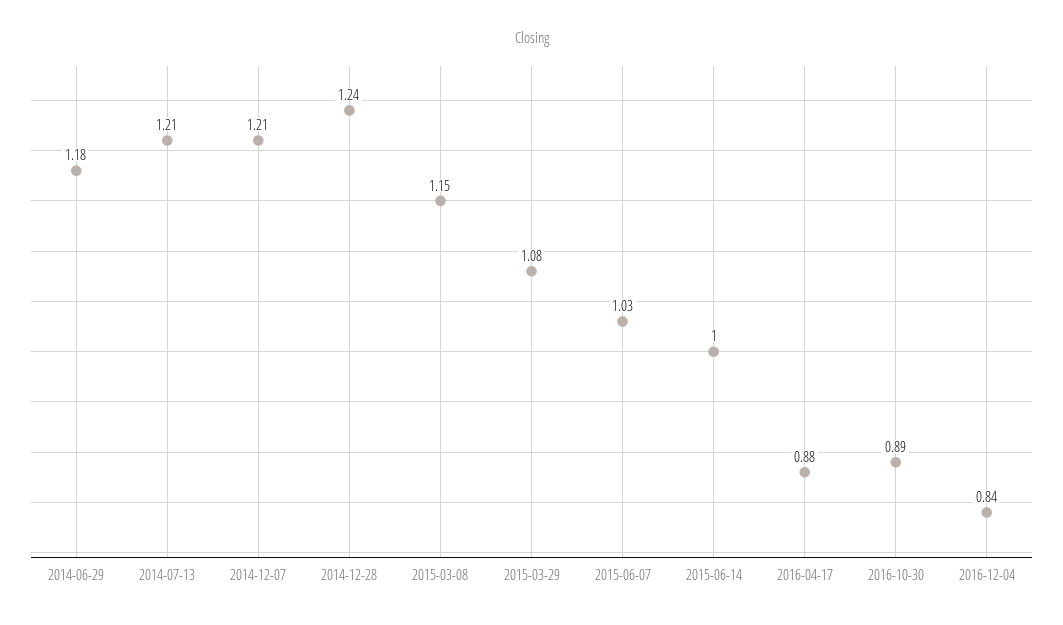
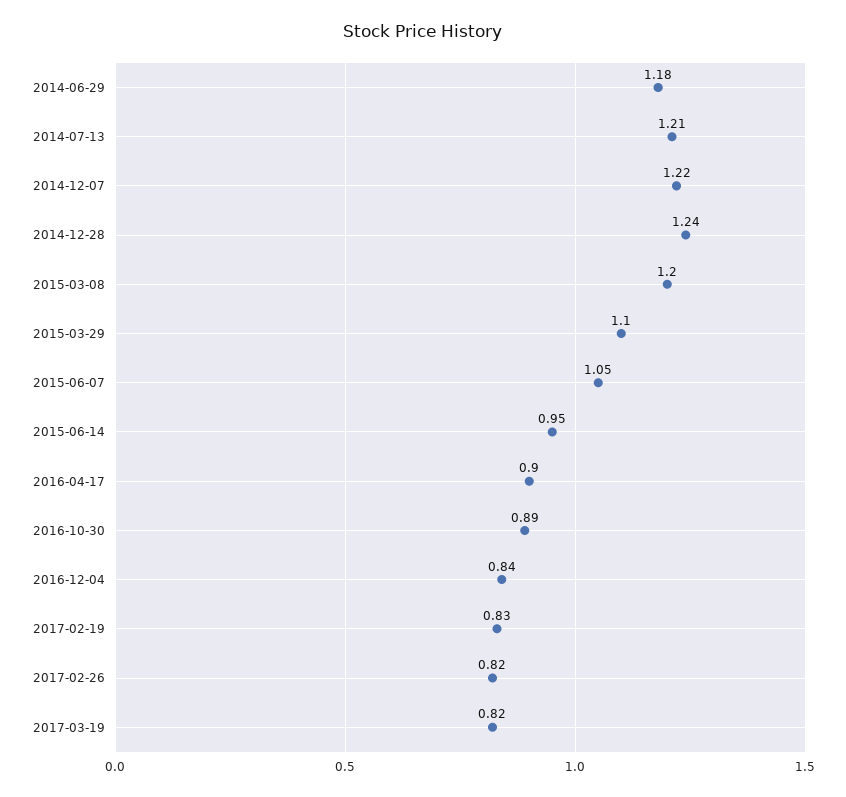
2014-12-07: 1.21 -> 1.22
2015-03-08: 1.15 -> 1.2
2015-03-29: 1.08 -> 1.1
2015-06-07: 1.03 -> 1.05
2015-06-14: 1 -> 0.95
2016-04-17: 0.88 -> 0.9
2017-02-19: none -> 0.83
2017-02-26: none -> 0.82
2017-03-19: none -> 0.82

